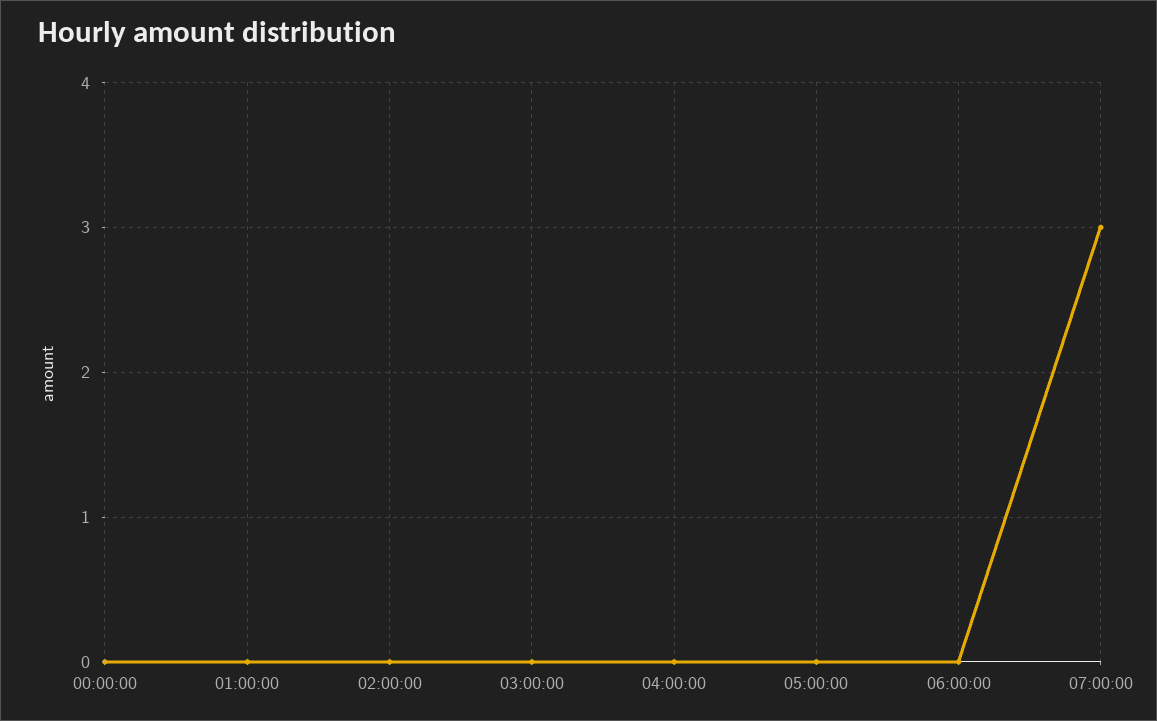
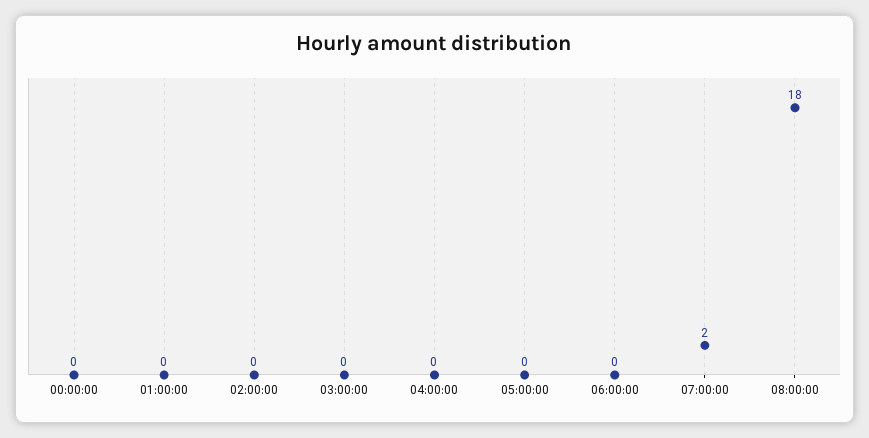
07:00:00: 3 -> 2
08:00:00: none -> 18

